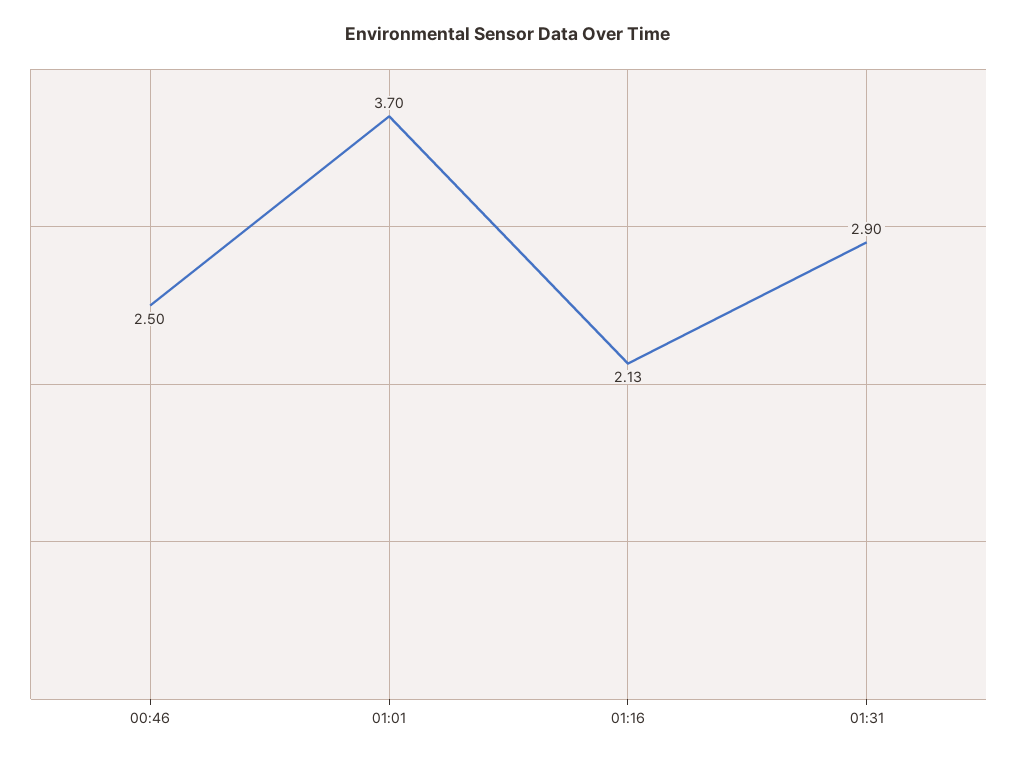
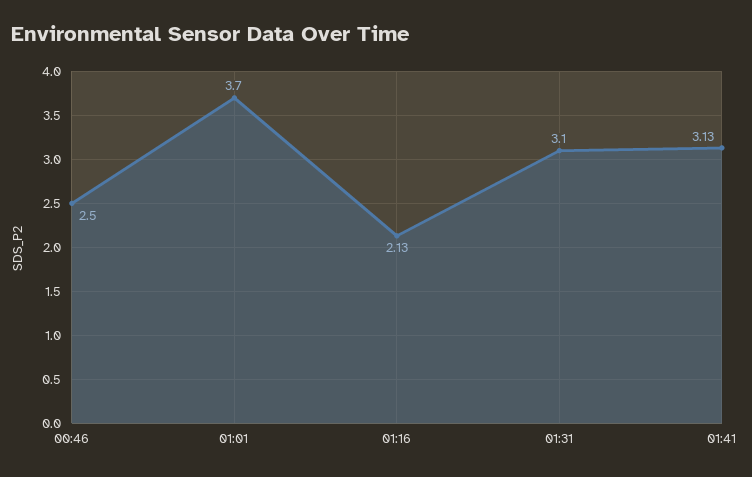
01:31: 2.9 -> 3.1
01:41: none -> 3.13

